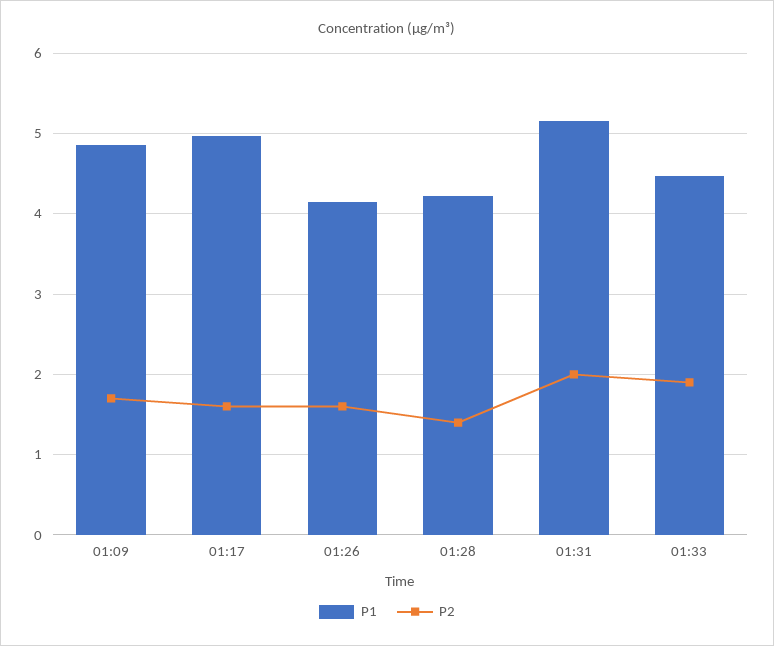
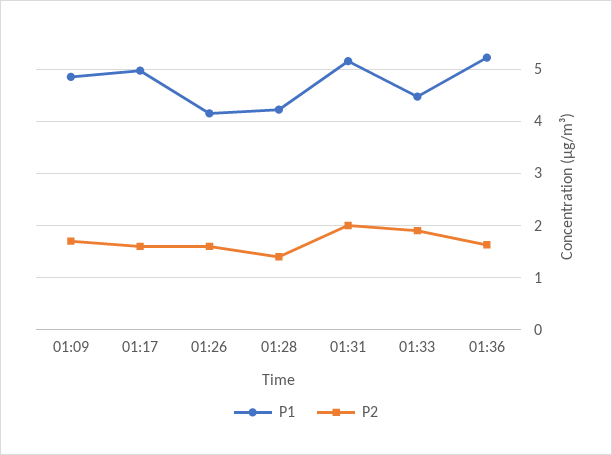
P1, 01:36: none -> 5.2
P2, 01:36: none -> 1.6

